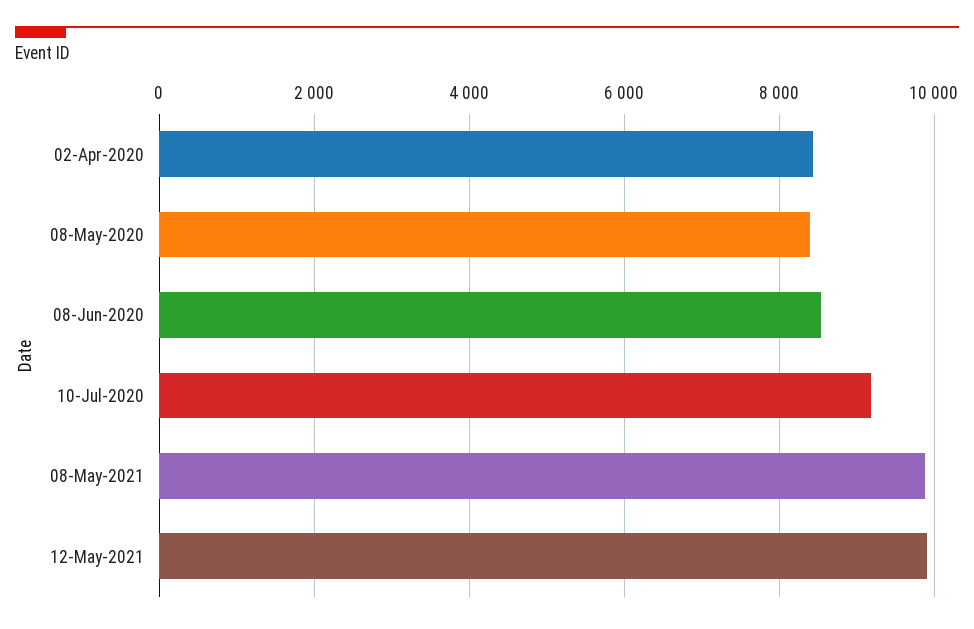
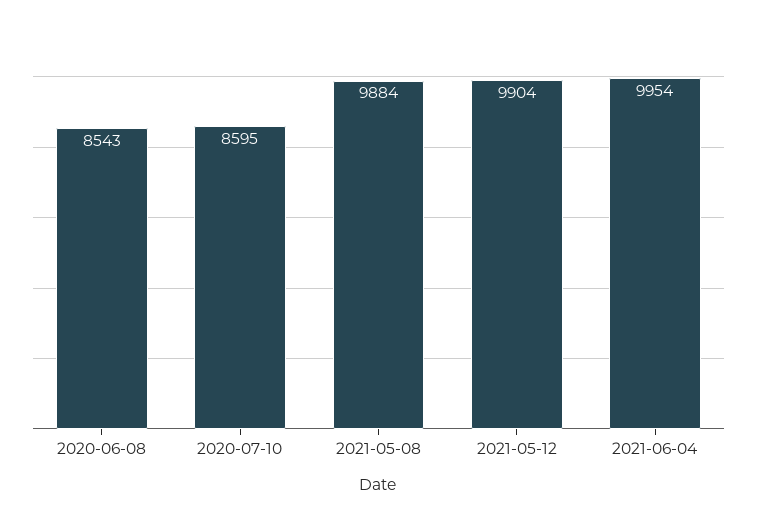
02-Apr-2020: 8400 -> none
08-May-2020: 8400 -> none
10-Jul-2020: 9200 -> 8595
2021-06-04: none -> 9954

